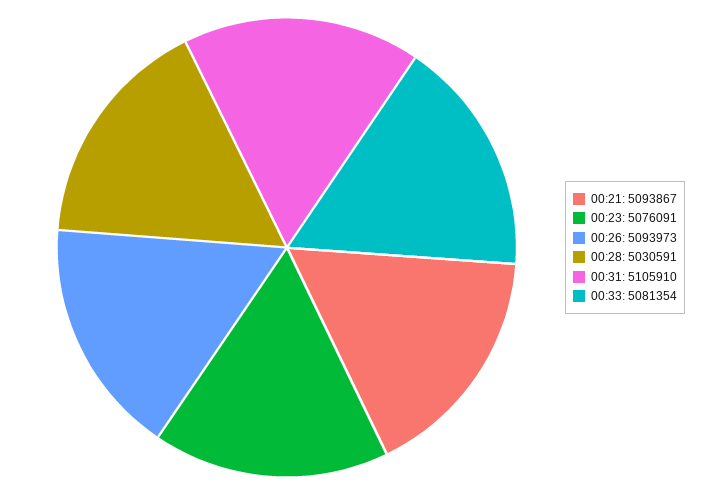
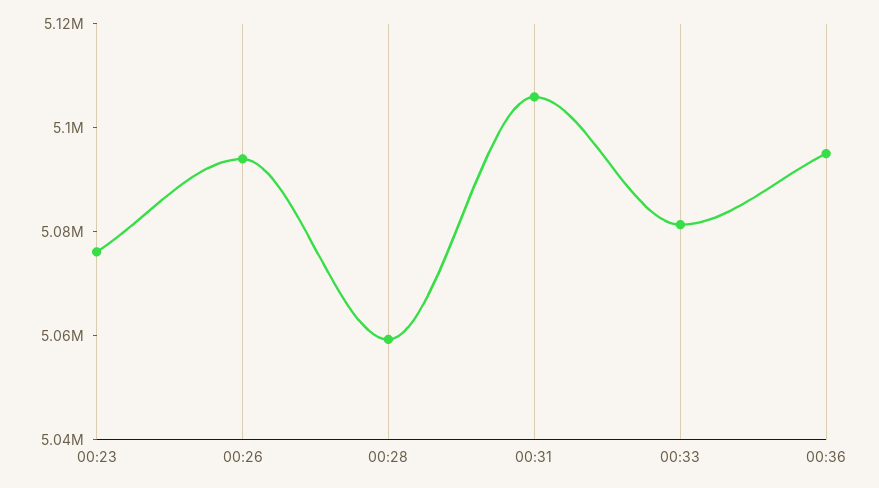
00:21: 5093867 -> none
00:28: 5030591 -> 5060000
00:36: none -> 5095000

